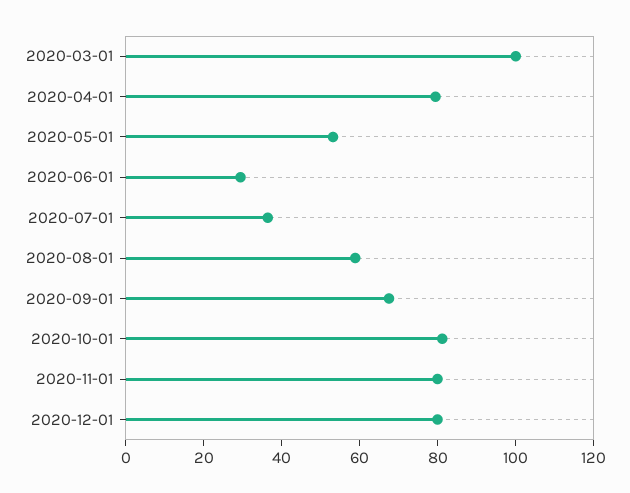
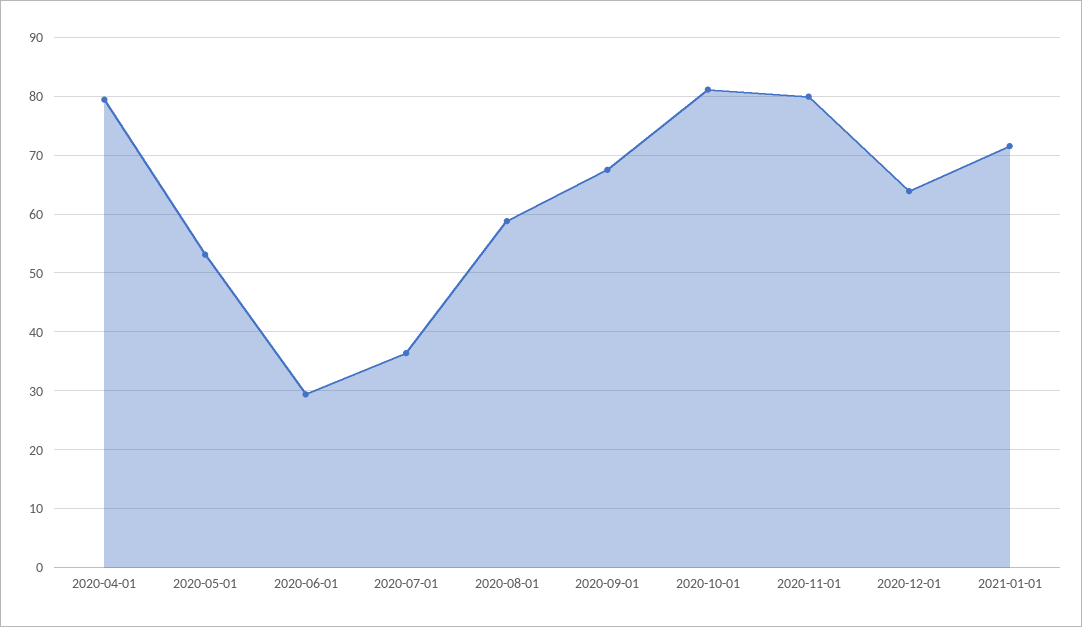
2020-03-01: 100 -> none
2020-12-01: 80 -> 64
2021-01-01: none -> 72

